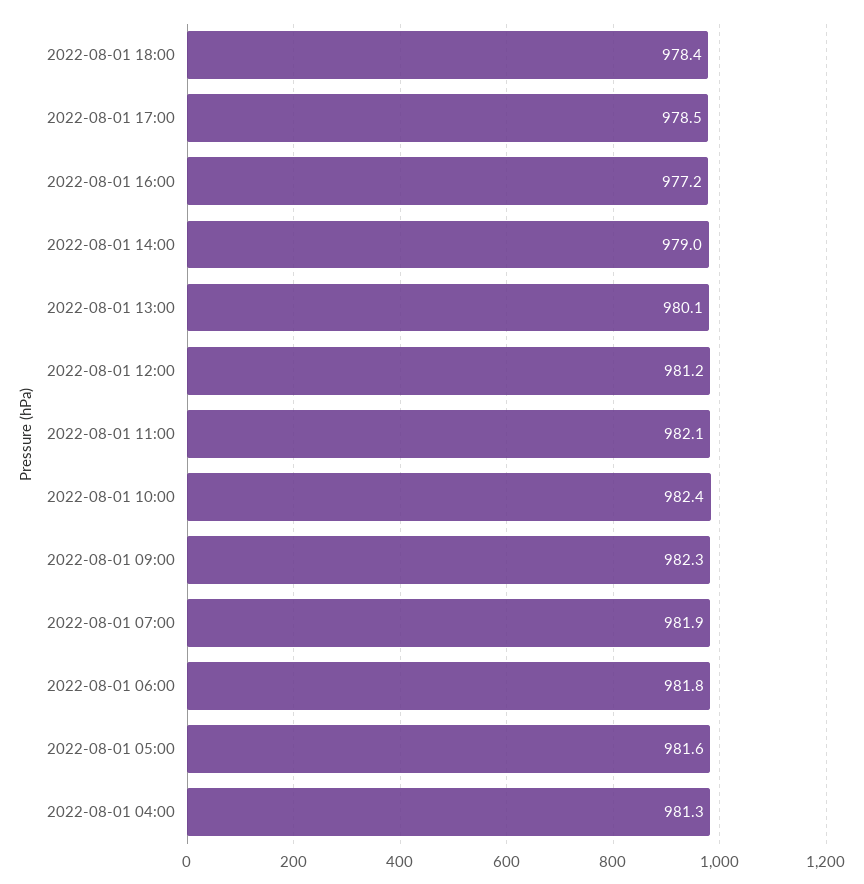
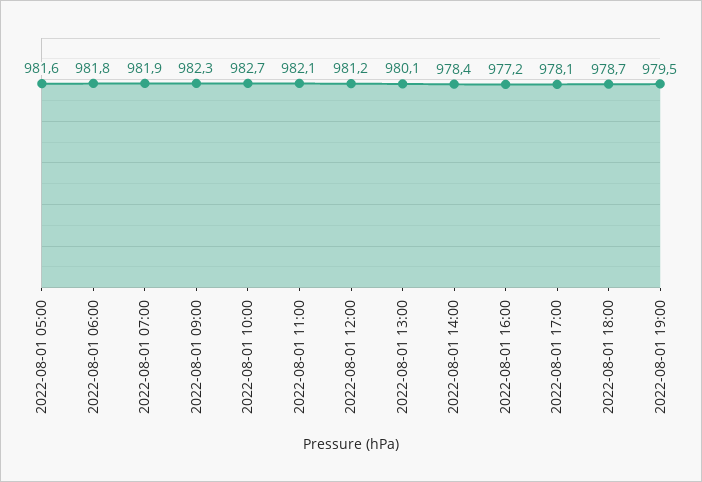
2022-08-01 18:00: 978.4 -> 978.7
2022-08-01 17:00: 978.5 -> 978.1
2022-08-01 14:00: 979 -> 978.4
2022-08-01 10:00: 982.4 -> 982.7
2022-08-01 04:00: 981.3 -> none
2022-08-01 19:00: none -> 979.5

